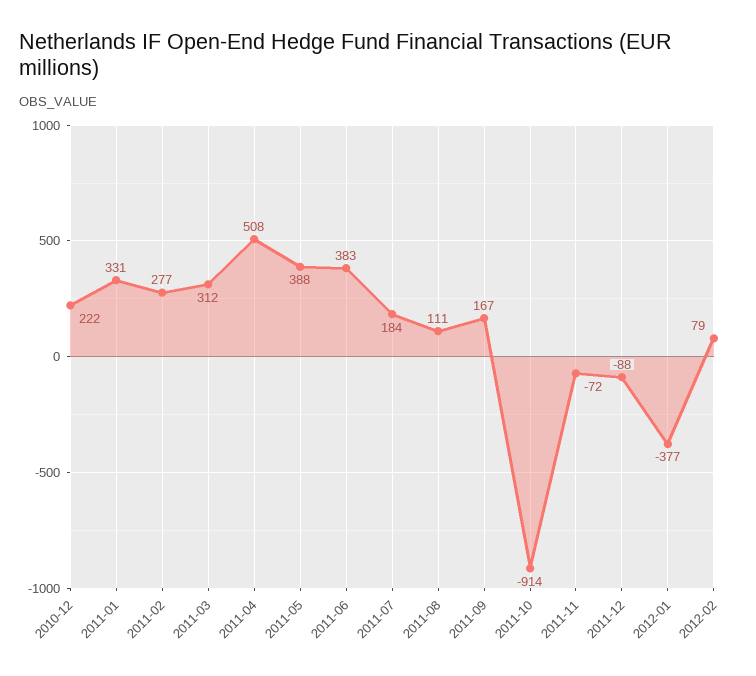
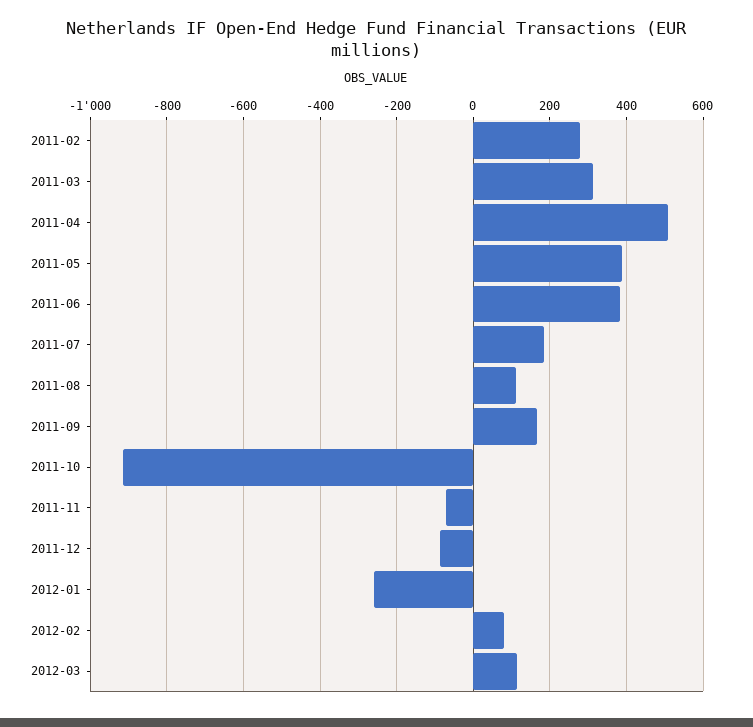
2010-12: 222 -> none
2011-01: 331 -> none
2012-01: -377 -> -260
2012-03: none -> 120

